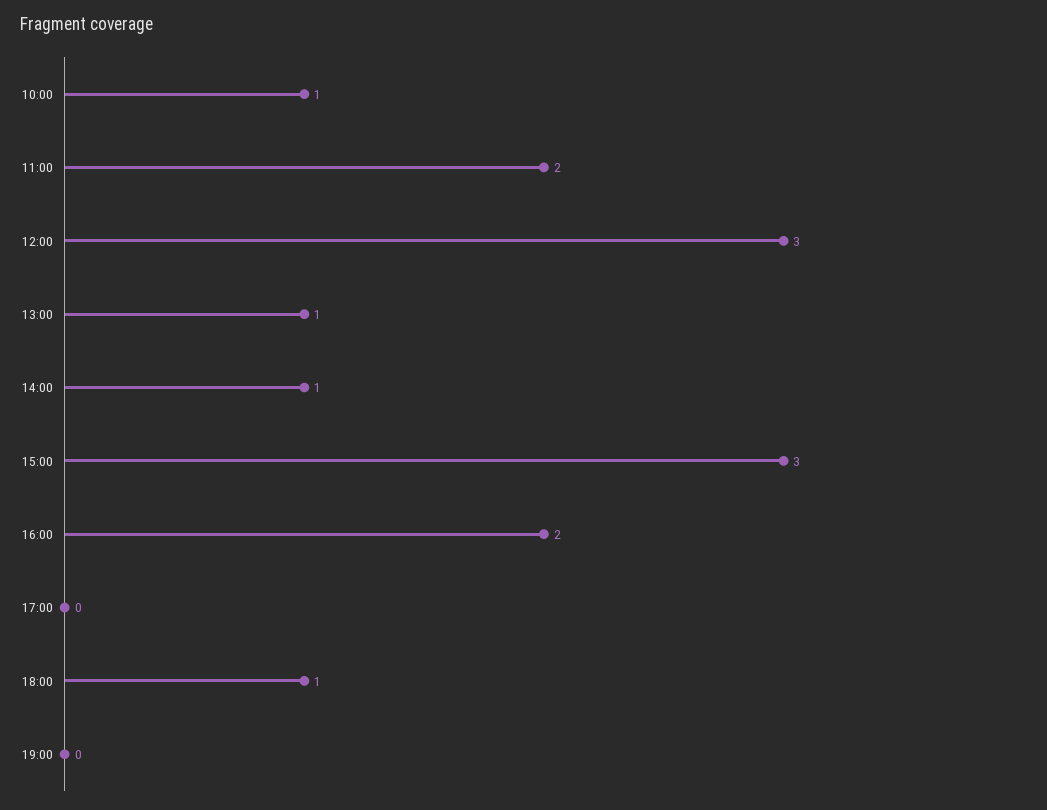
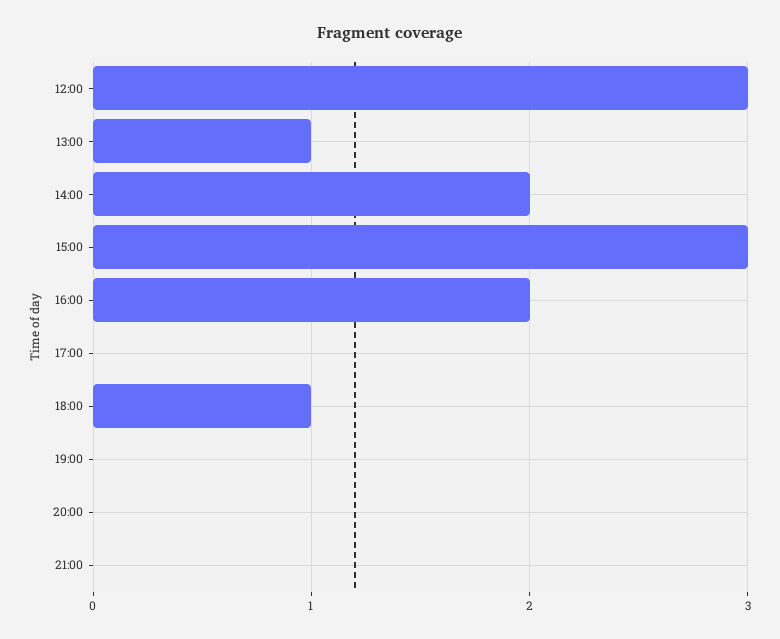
10:00: 1 -> none
11:00: 2 -> none
14:00: 1 -> 2
20:00: none -> 0
21:00: none -> 0

